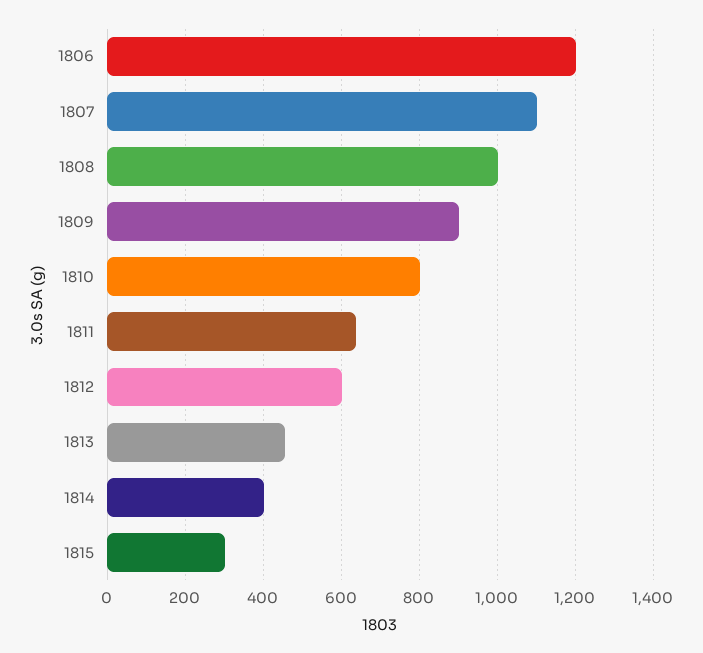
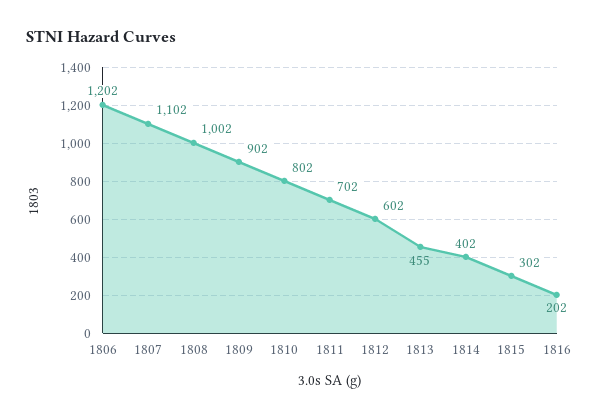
1811: 640 -> 702
1816: none -> 202

